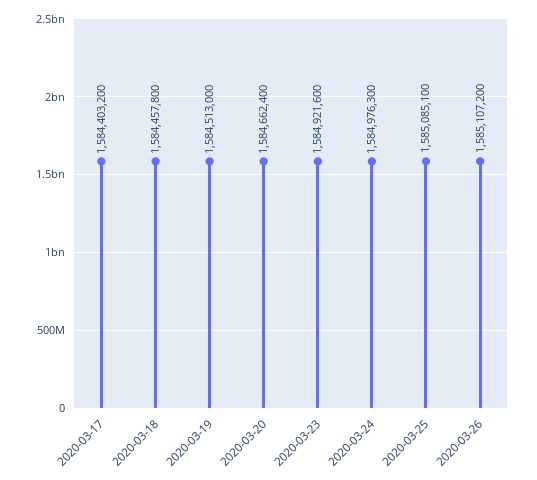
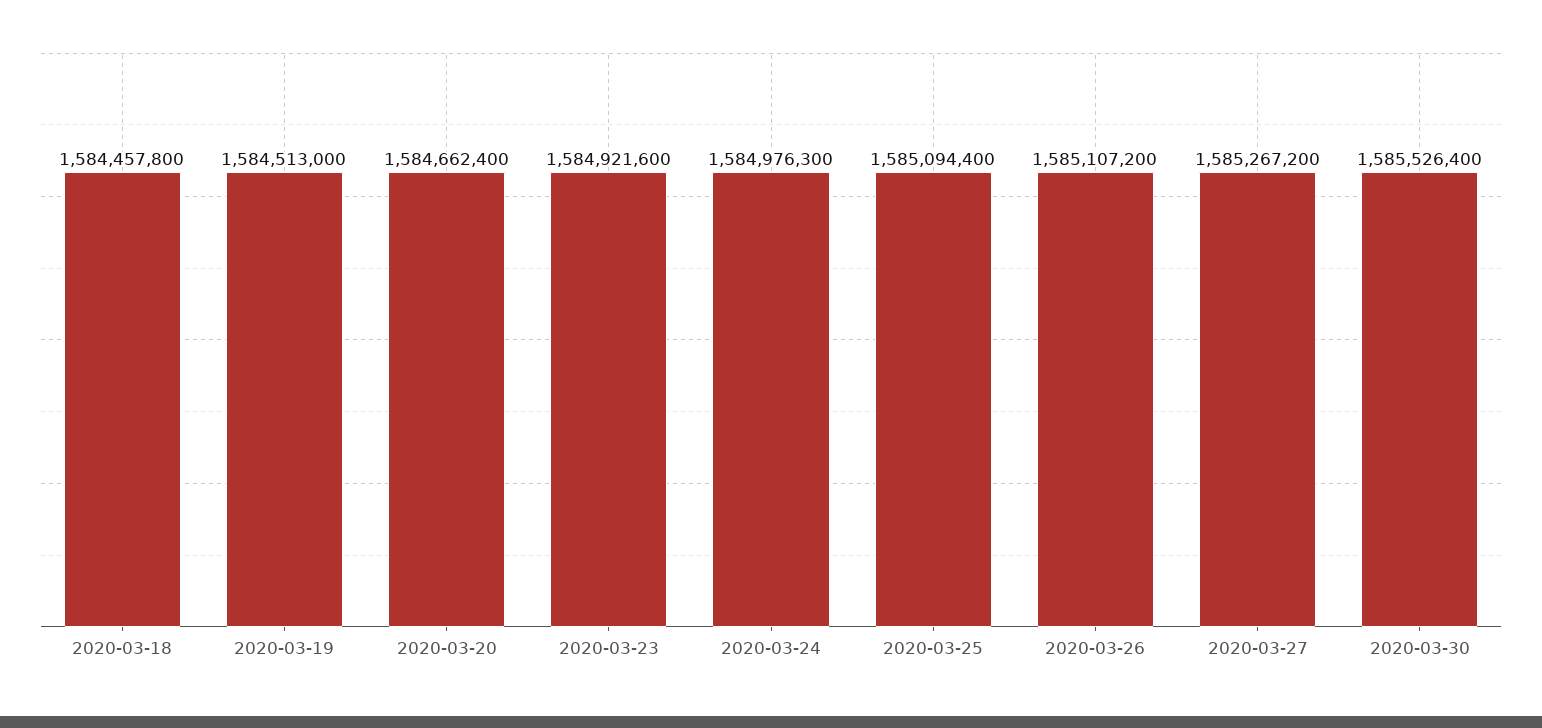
2020-03-17: 1584403200 -> none
2020-03-25: 1585085100 -> 1585094400
2020-03-27: none -> 1585267200
2020-03-30: none -> 1585526400

